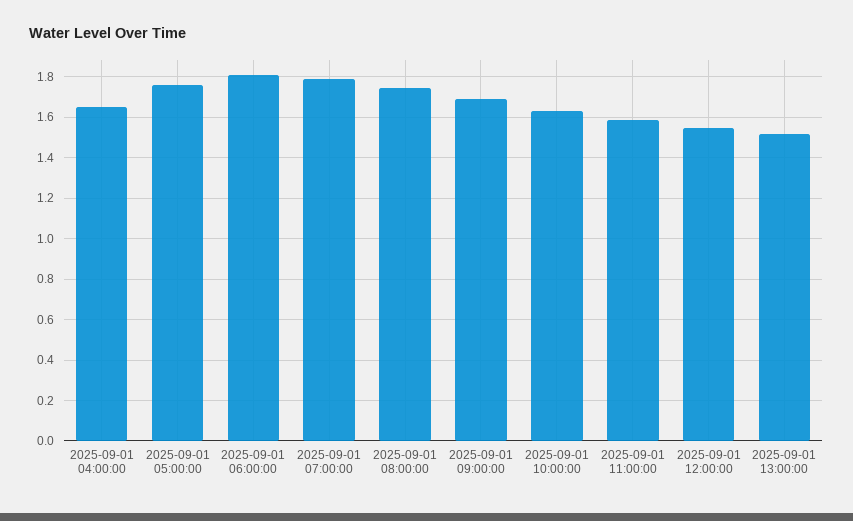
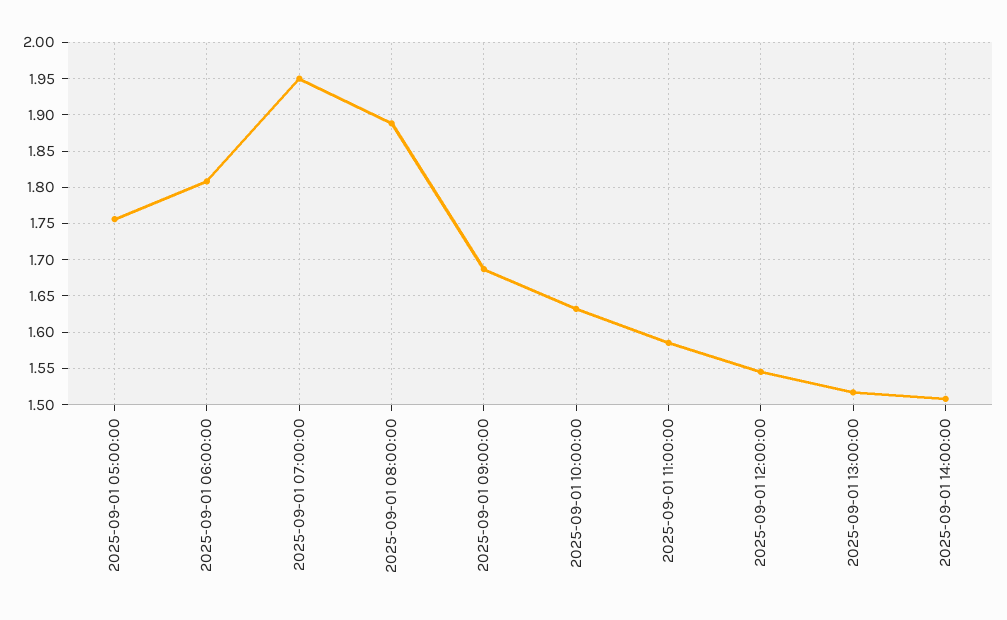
2025-09-01 04:00:00: 1.65 -> none
2025-09-01 07:00:00: 1.8 -> 1.95
2025-09-01 08:00:00: 1.75 -> 1.89
2025-09-01 14:00:00: none -> 1.51

